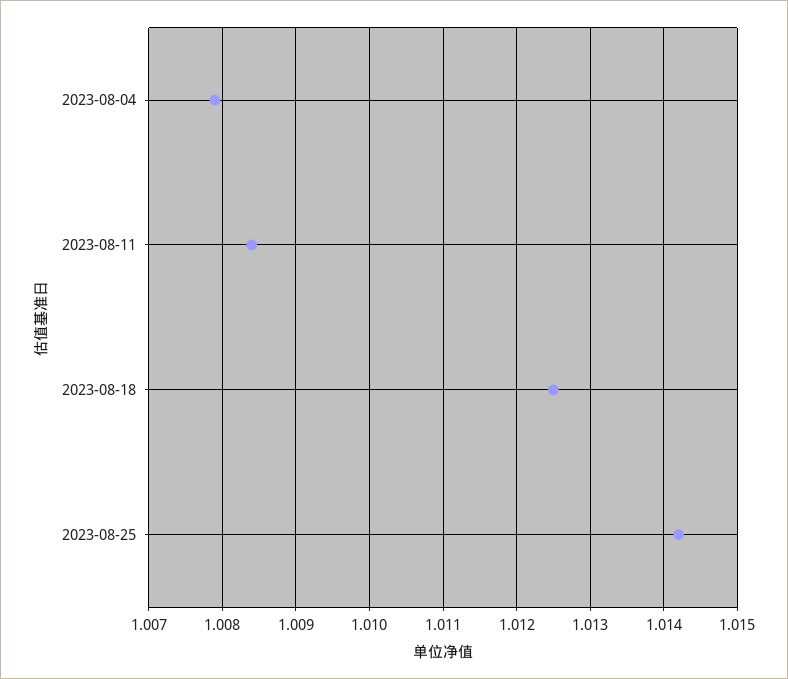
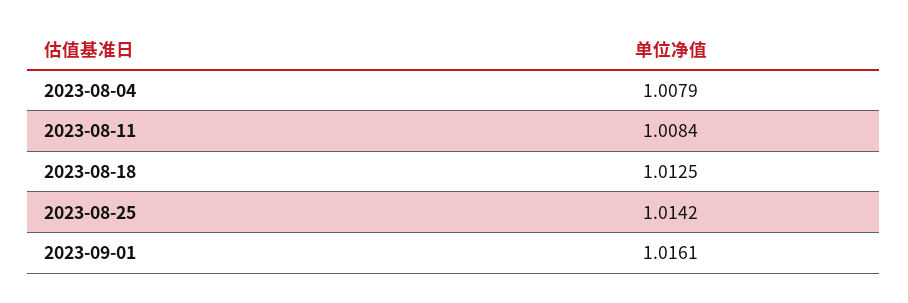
2023-09-01: none -> 1.0161

